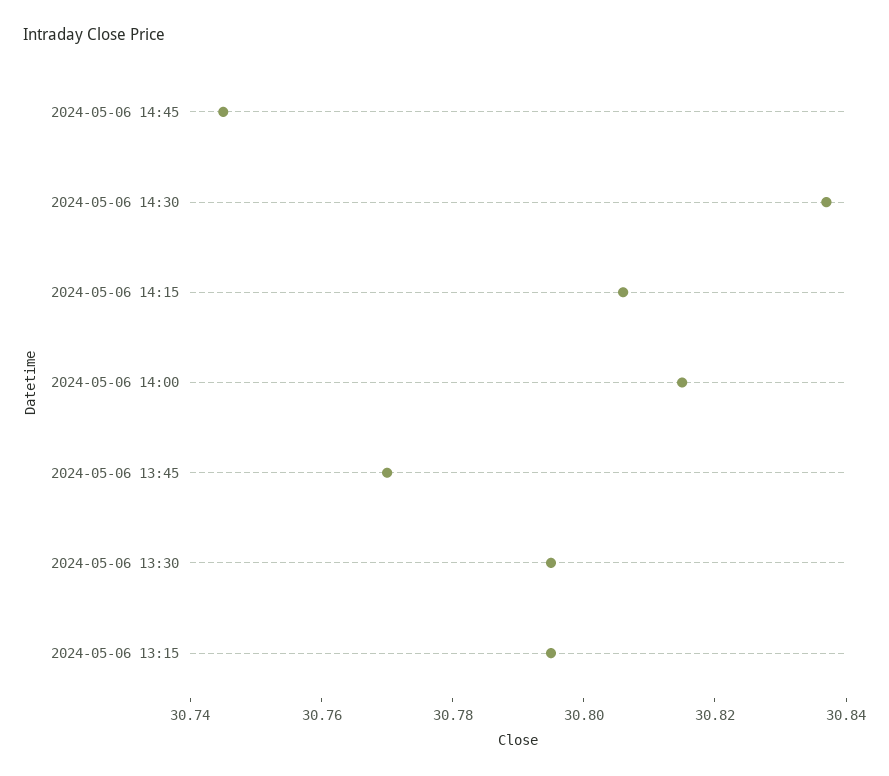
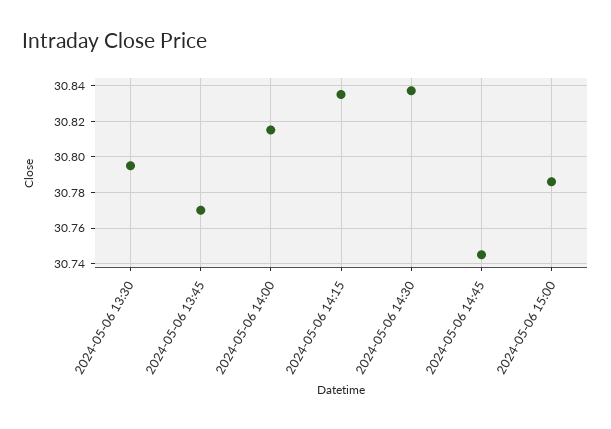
2024-05-06 14:15: 30.805 -> 30.835
2024-05-06 13:15: 30.795 -> none
2024-05-06 15:00: none -> 30.785

